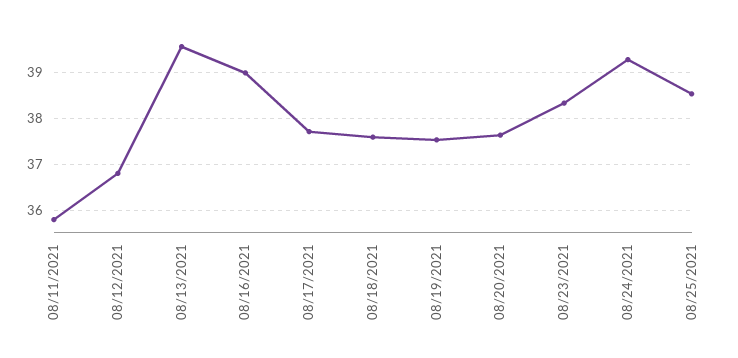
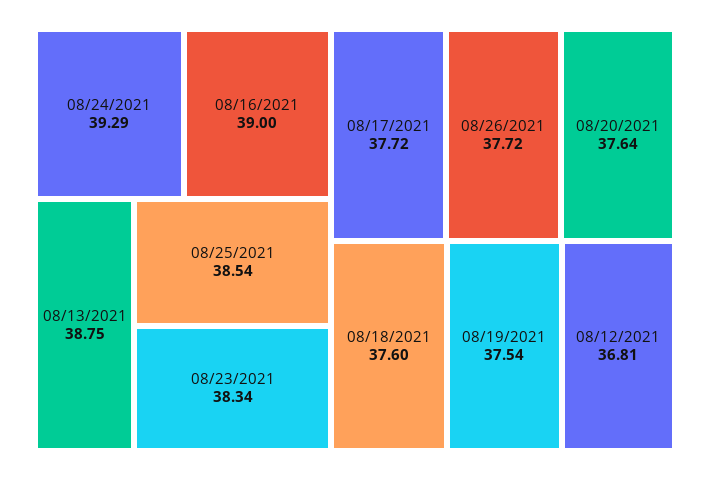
08/11/2021: 35.8 -> none
08/13/2021: 39.6 -> 38.75
08/26/2021: none -> 37.72

